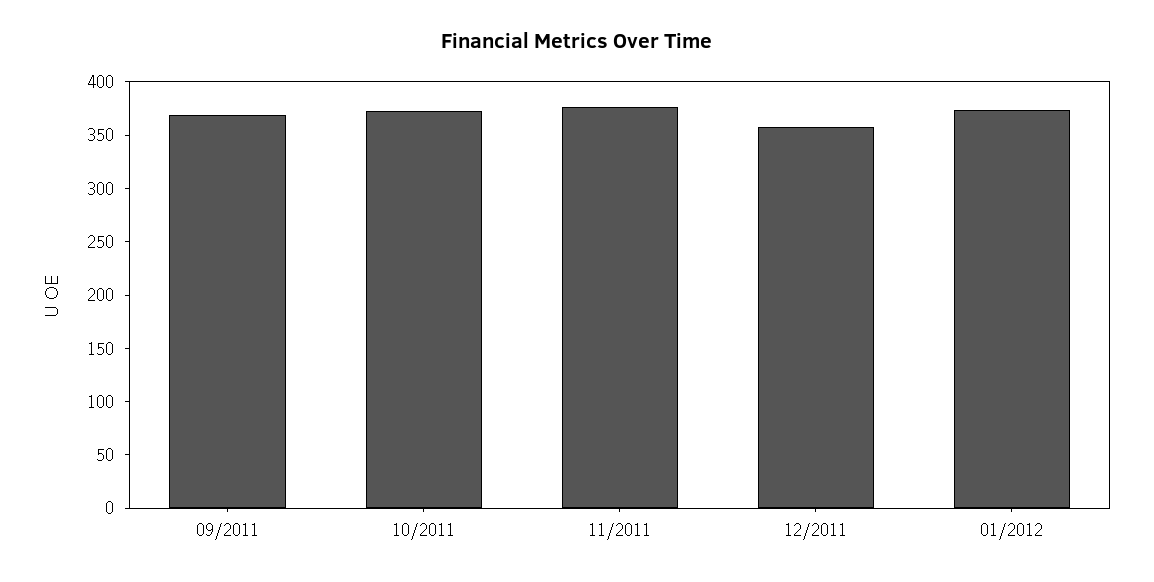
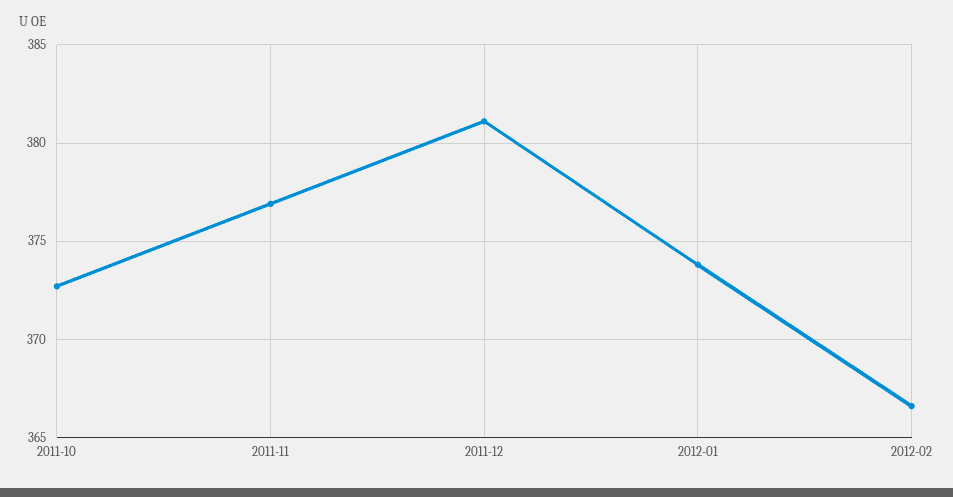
09/2011: 370 -> none
12/2011: 360 -> 381
2012-02: none -> 366.5

